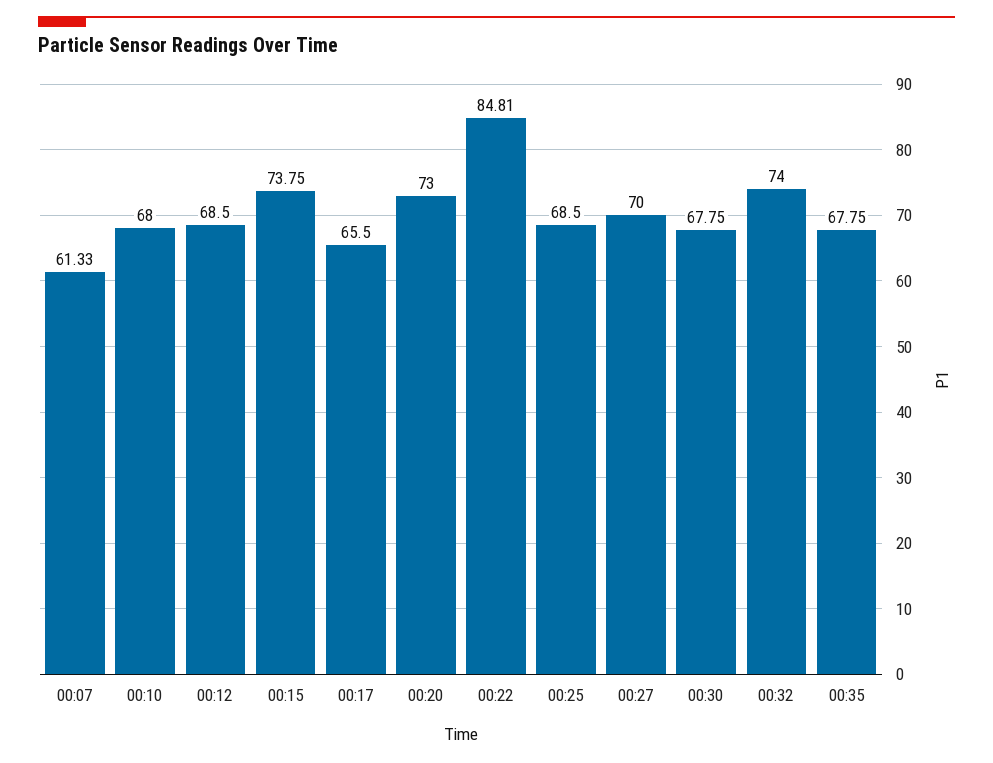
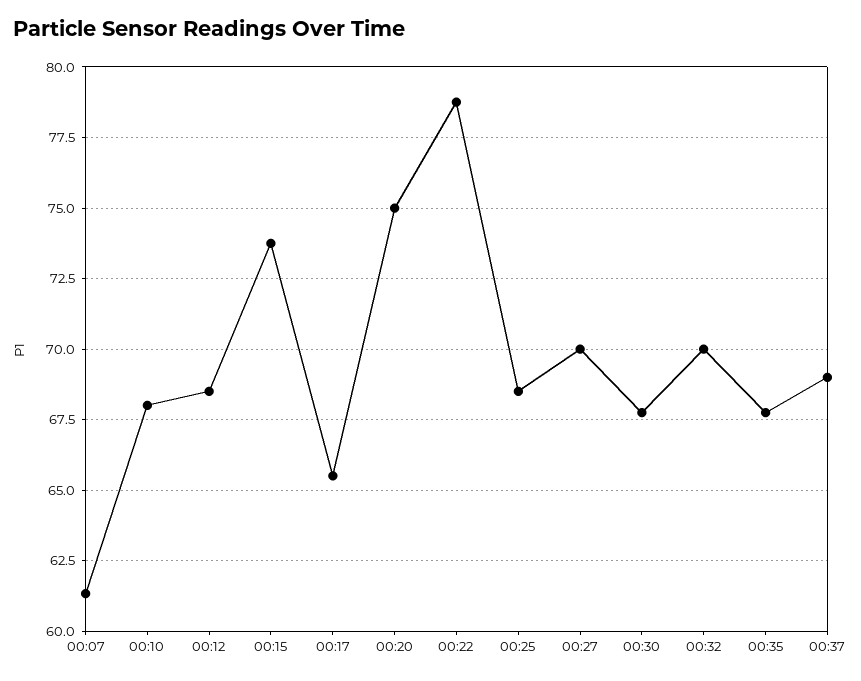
00:20: 73 -> 75
00:22: 84.81 -> 78.75
00:32: 74 -> 70
00:37: none -> 69

